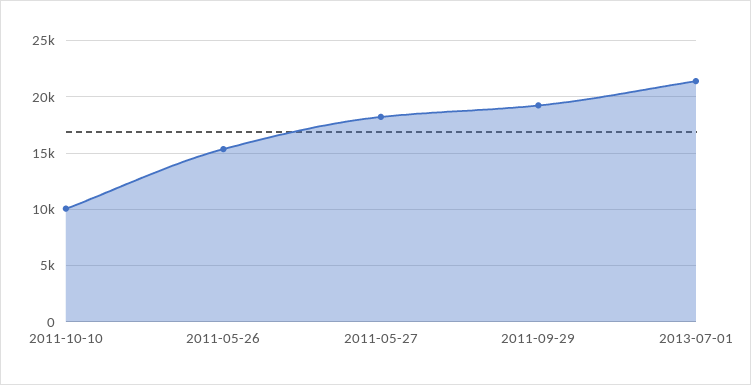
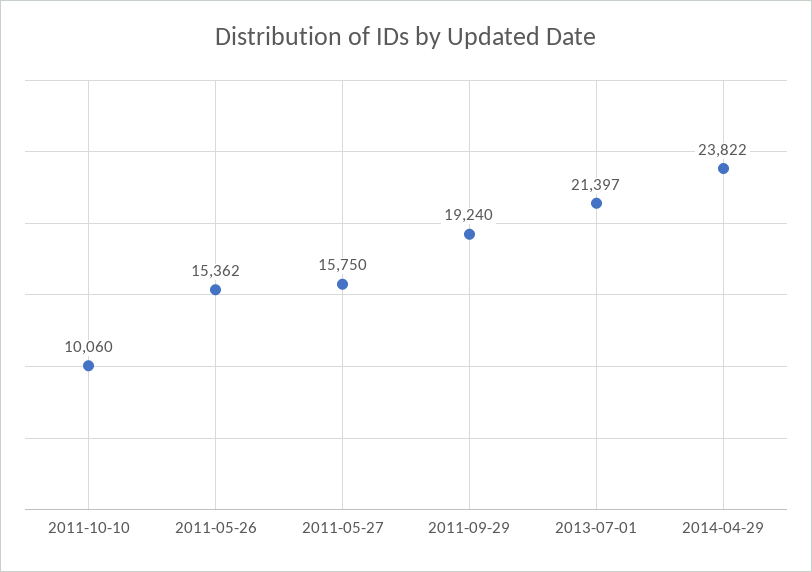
2011-05-27: 18000 -> 15750
2014-04-29: none -> 23822

